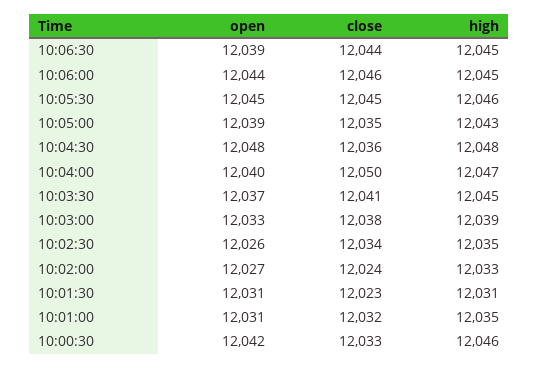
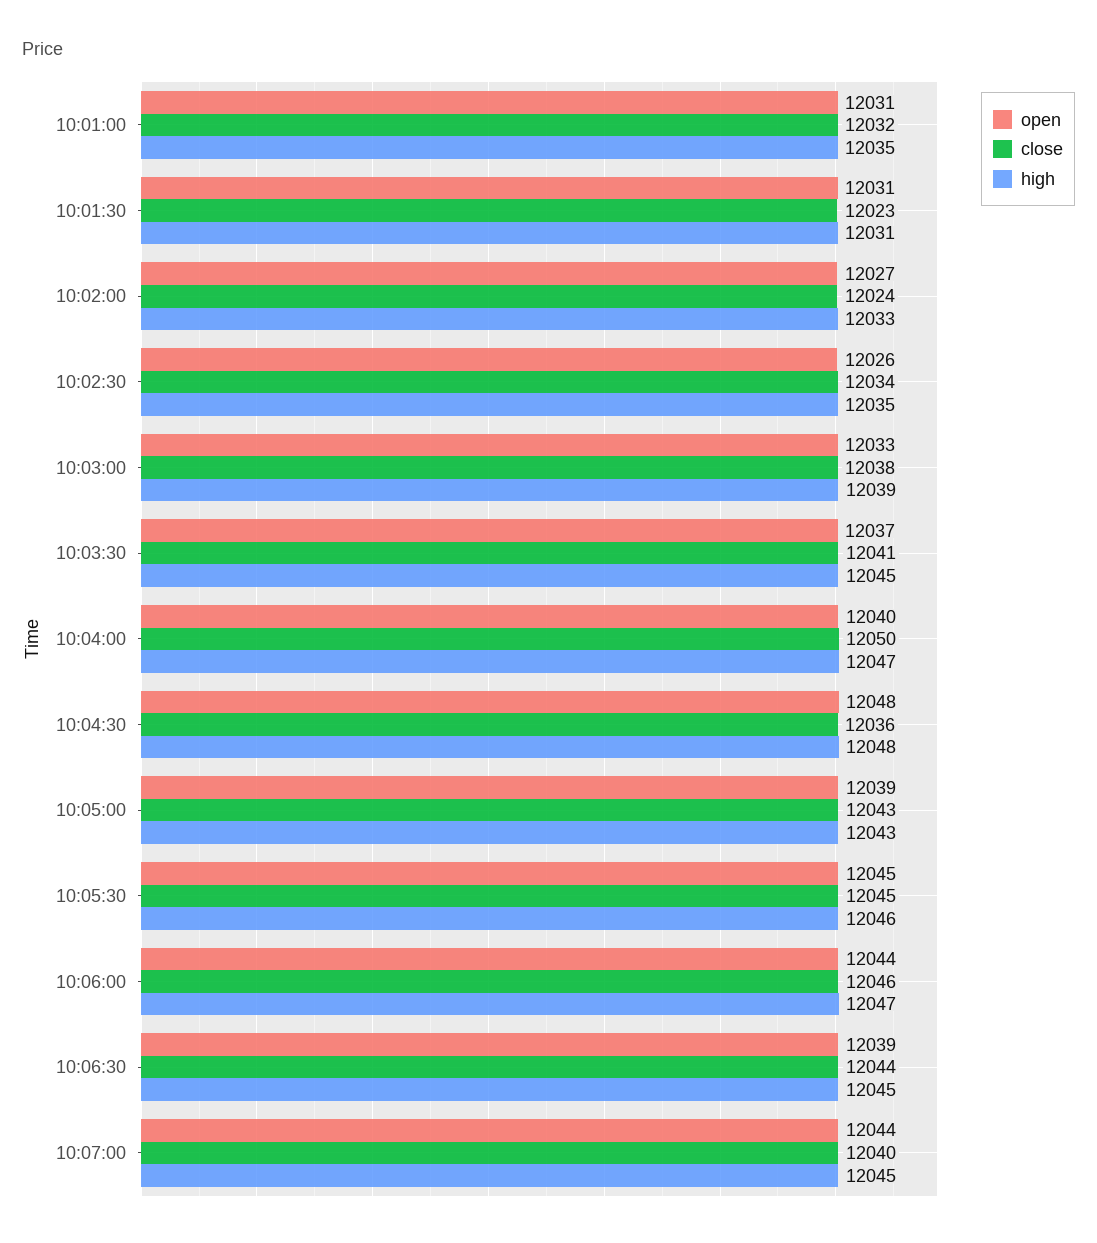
high, 10:06:00: 12045 -> 12047
close, 10:05:00: 12035 -> 12043
open, 10:00:30: 12042 -> none
close, 10:00:30: 12033 -> none
high, 10:00:30: 12046 -> none
open, 10:07:00: none -> 12044
close, 10:07:00: none -> 12040
high, 10:07:00: none -> 12045

